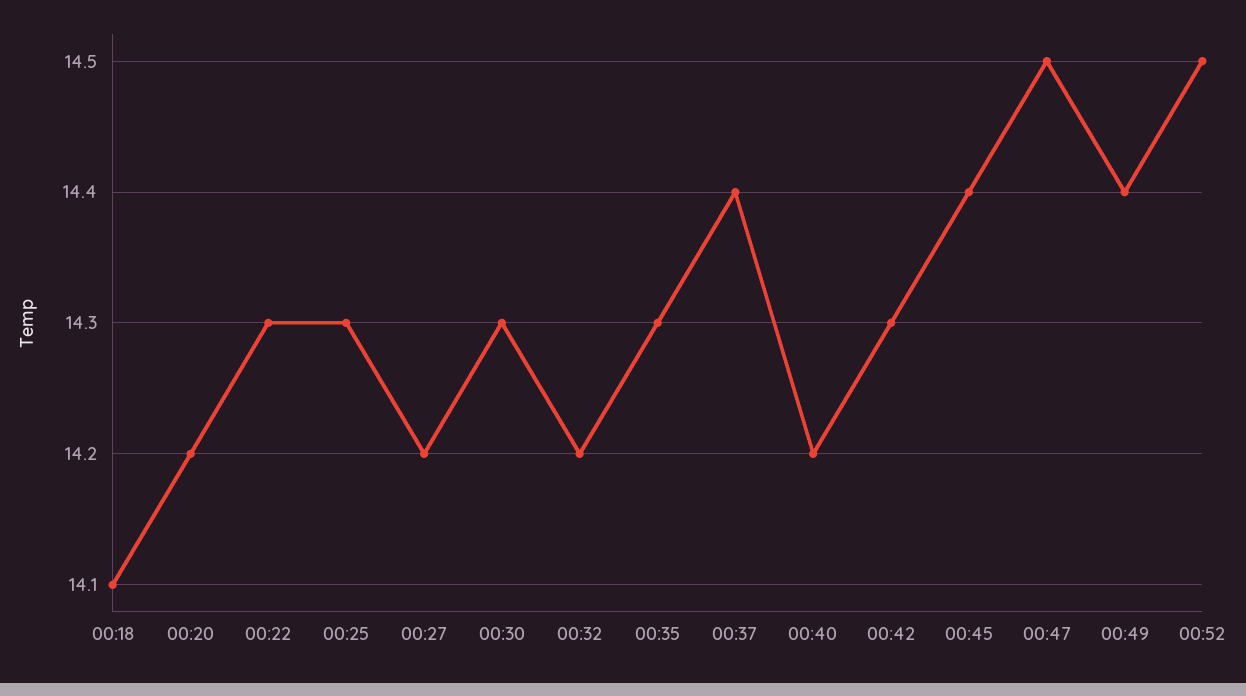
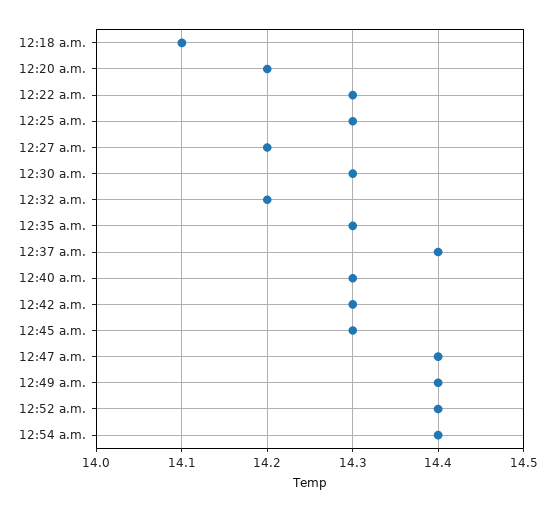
00:40: 14.2 -> 14.3
00:45: 14.4 -> 14.3
00:47: 14.5 -> 14.4
00:52: 14.5 -> 14.4
12:54 a.m.: none -> 14.4

